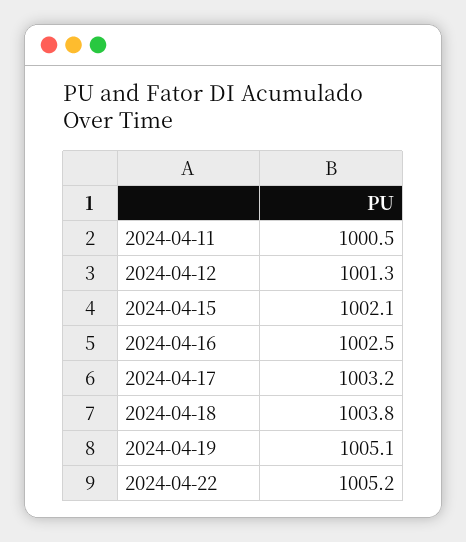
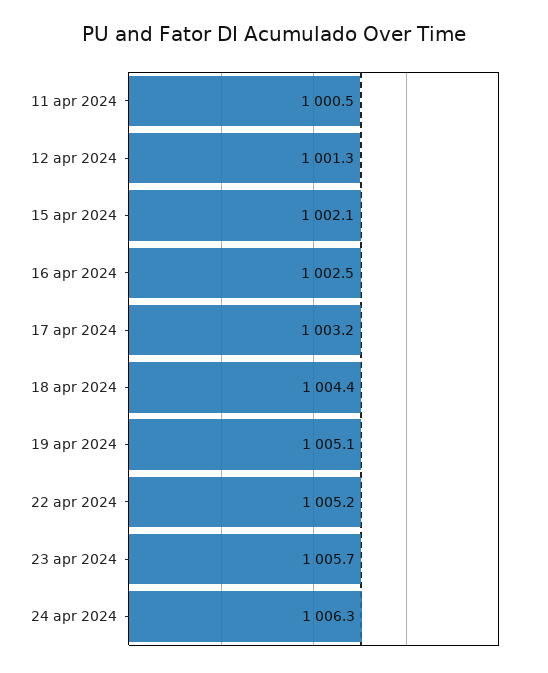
2024-04-18: 1003.8 -> 1004.4
23 apr 2024: none -> 1005.7
24 apr 2024: none -> 1006.3

